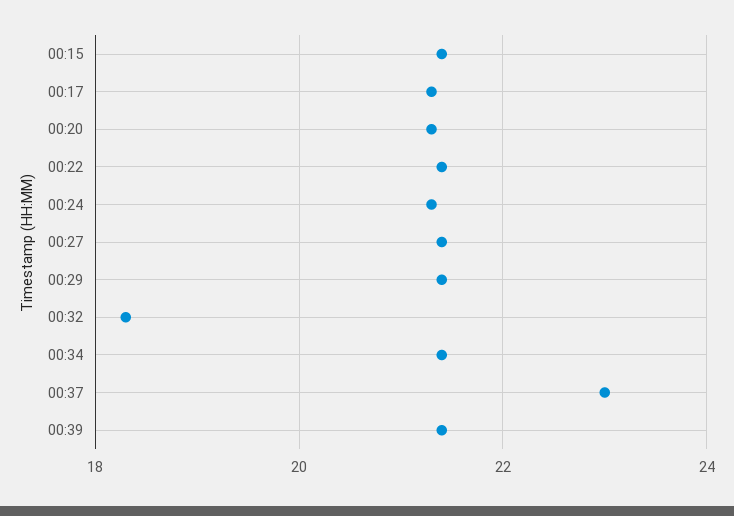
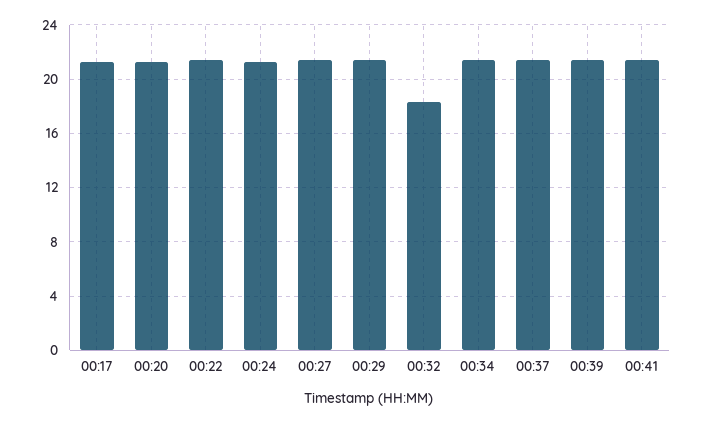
00:15: 21.5 -> none
00:37: 23 -> 21.5
00:41: none -> 21.5

